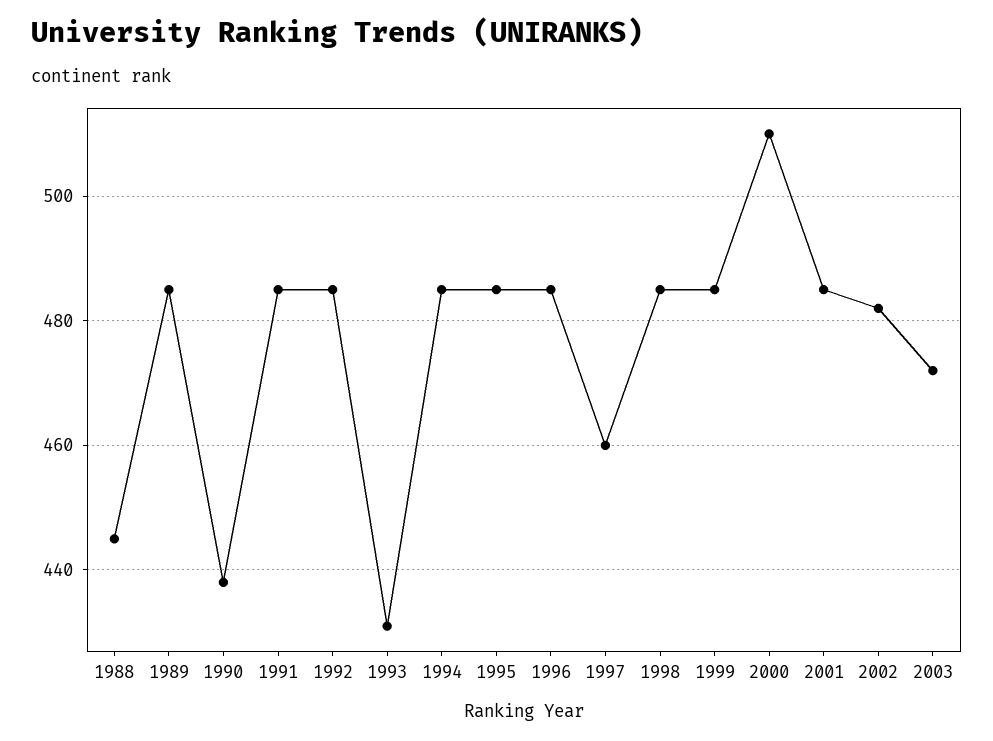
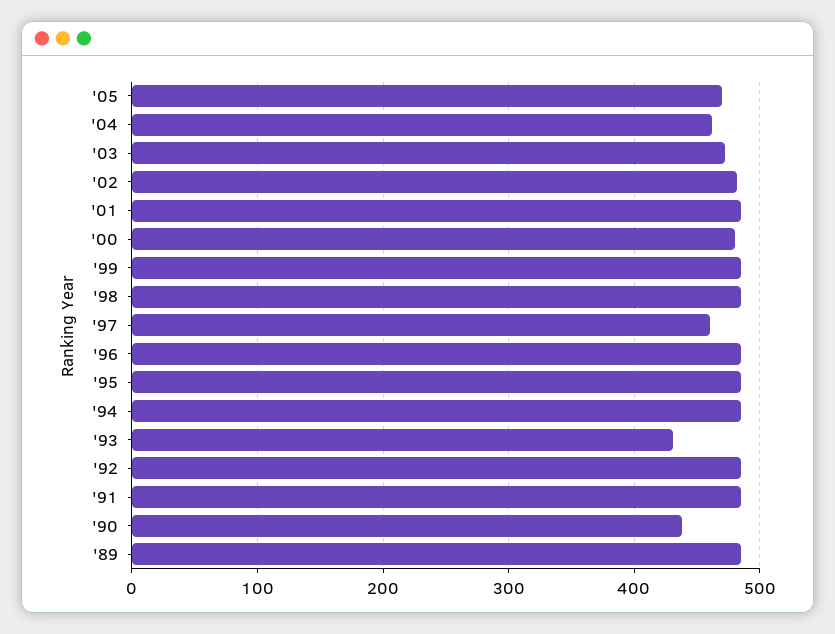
1988: 445 -> none
2000: 510 -> 480
'05: none -> 470
'04: none -> 460

